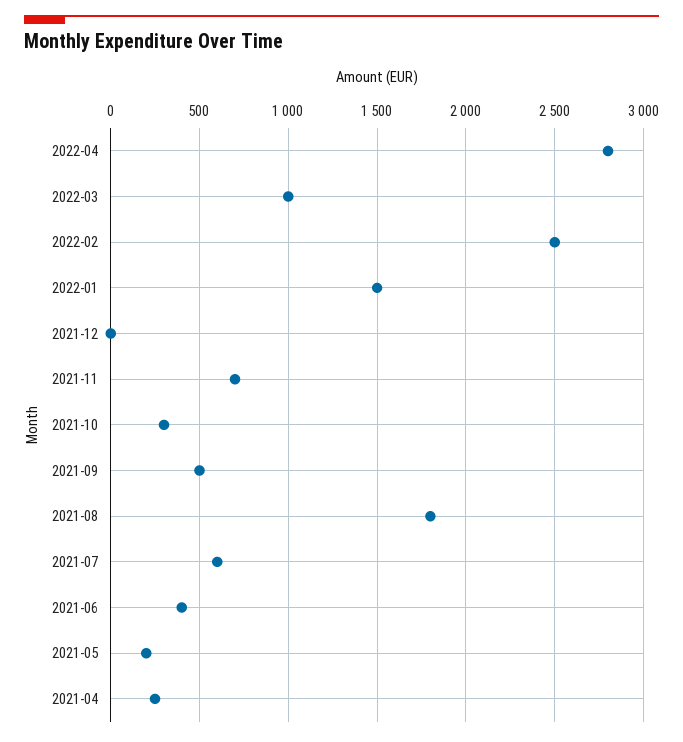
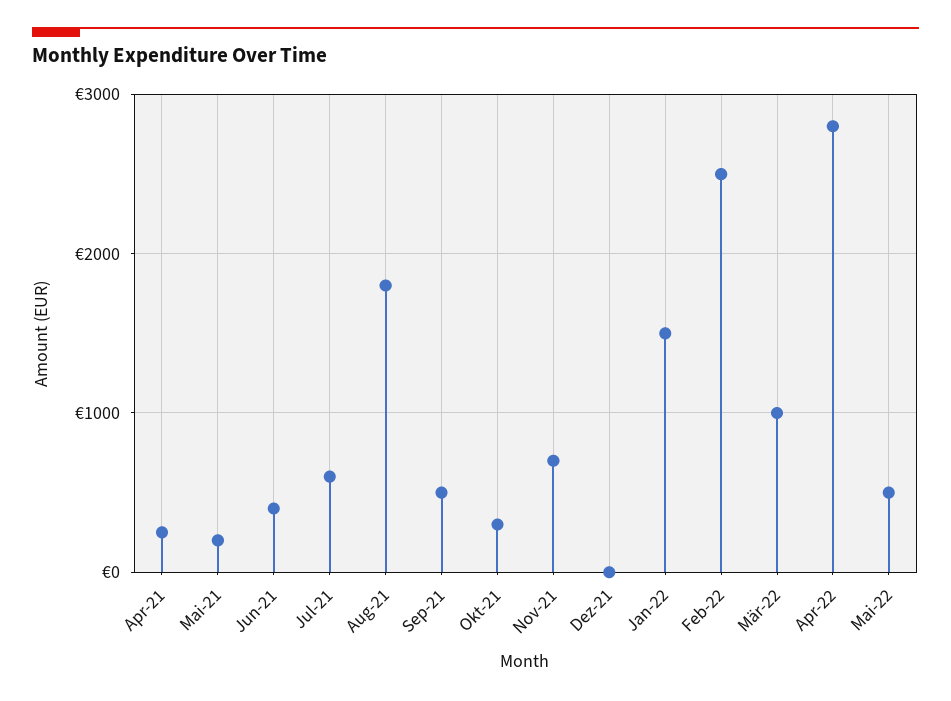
Mai-22: none -> 500

